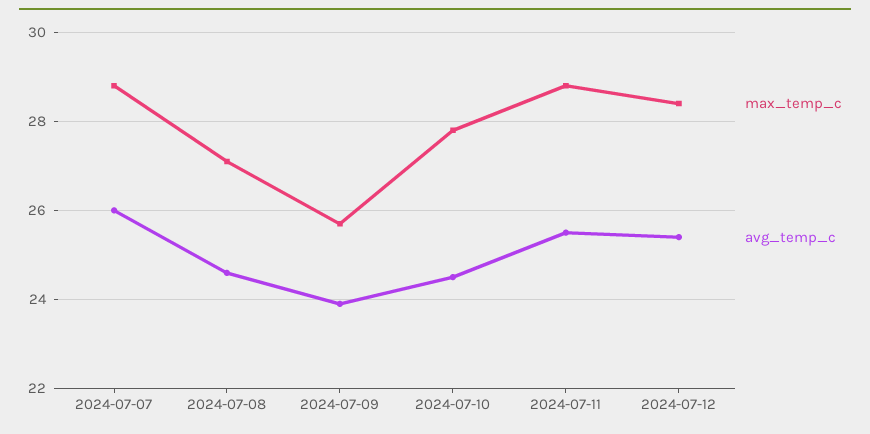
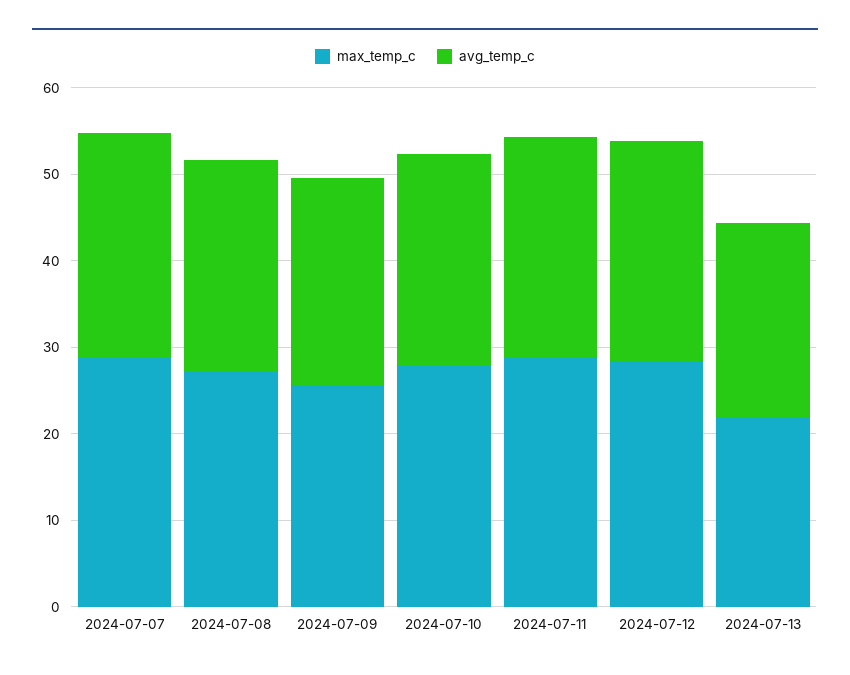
max_temp_c, 2024-07-13: none -> 22
avg_temp_c, 2024-07-13: none -> 22

